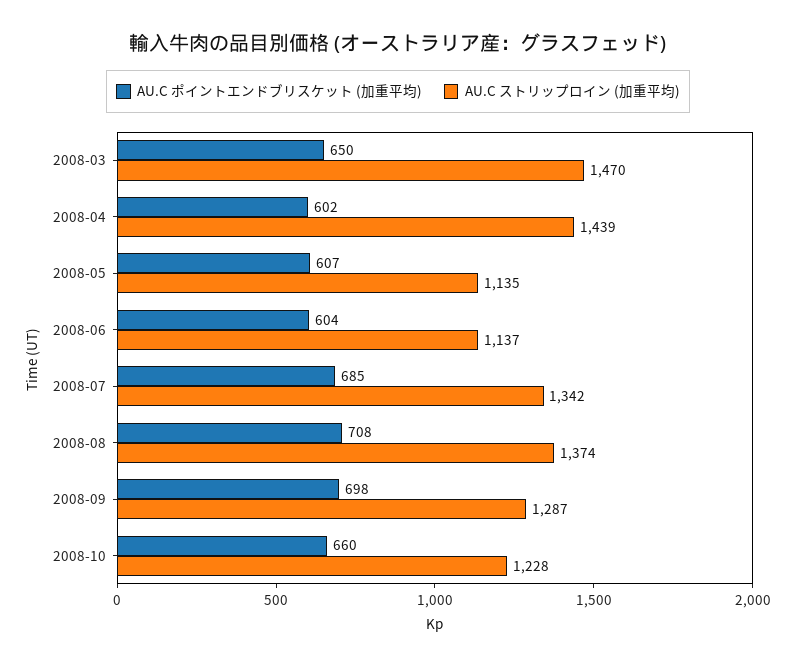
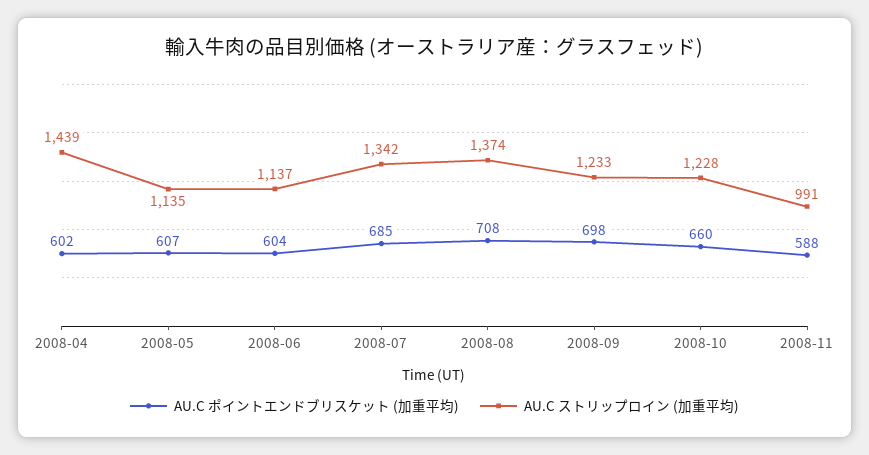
AU.C ポイントエンドブリスケット (加重平均), 2008-03: 650 -> none
AU.C ストリップロイン (加重平均), 2008-03: 1470 -> none
AU.C ストリップロイン (加重平均), 2008-09: 1287 -> 1233
AU.C ポイントエンドブリスケット (加重平均), 2008-11: none -> 588
AU.C ストリップロイン (加重平均), 2008-11: none -> 991

